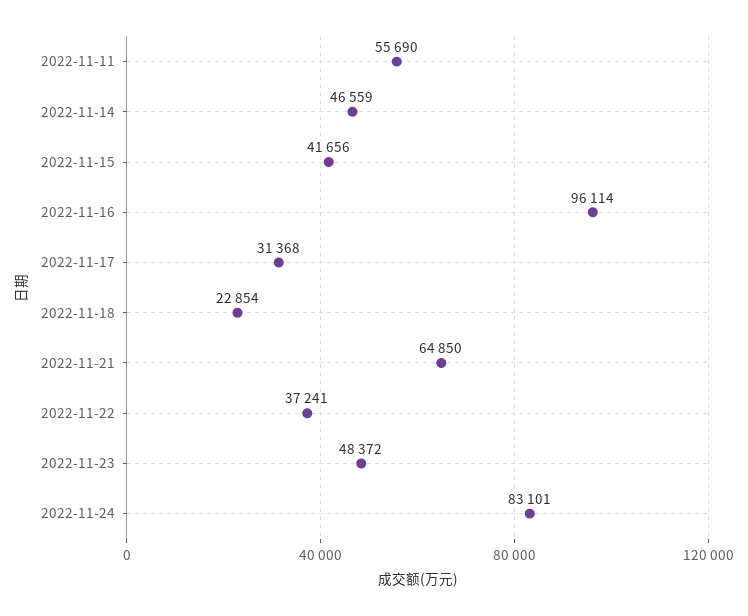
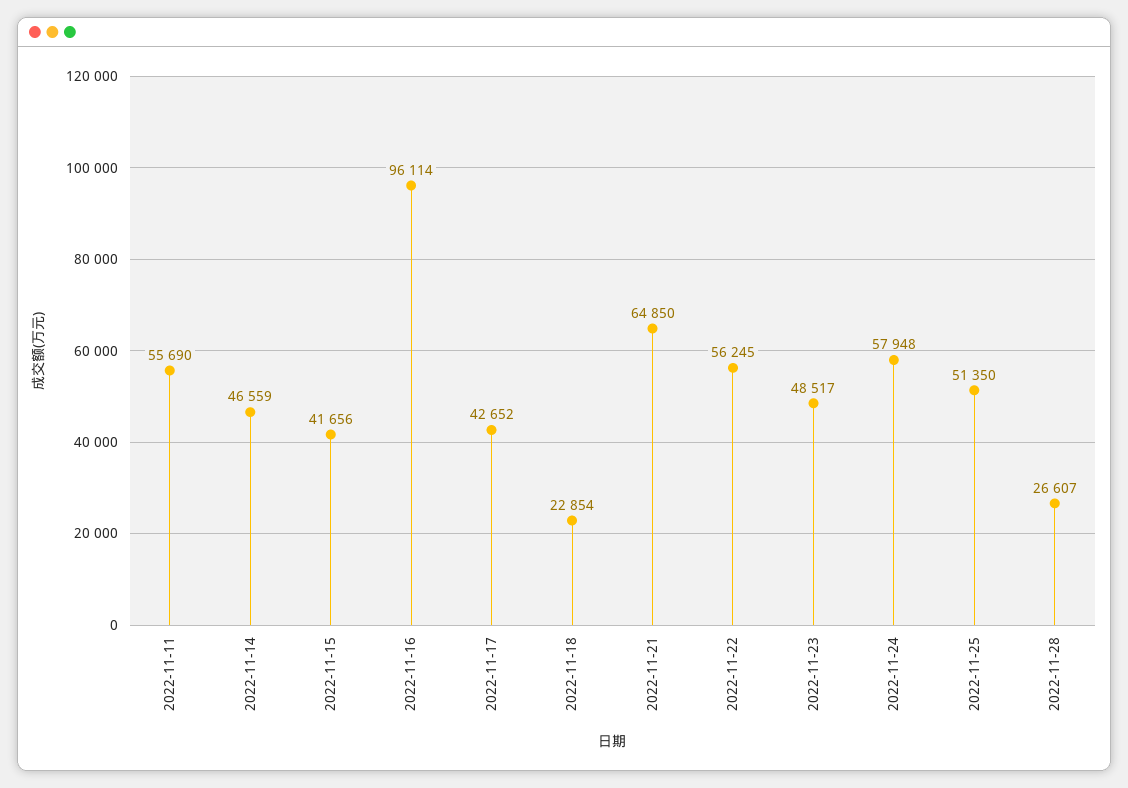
2022-11-17: 31368 -> 42652
2022-11-22: 37241 -> 56245
2022-11-23: 48372 -> 48517
2022-11-24: 83101 -> 57948
2022-11-25: none -> 51350
2022-11-28: none -> 26607

